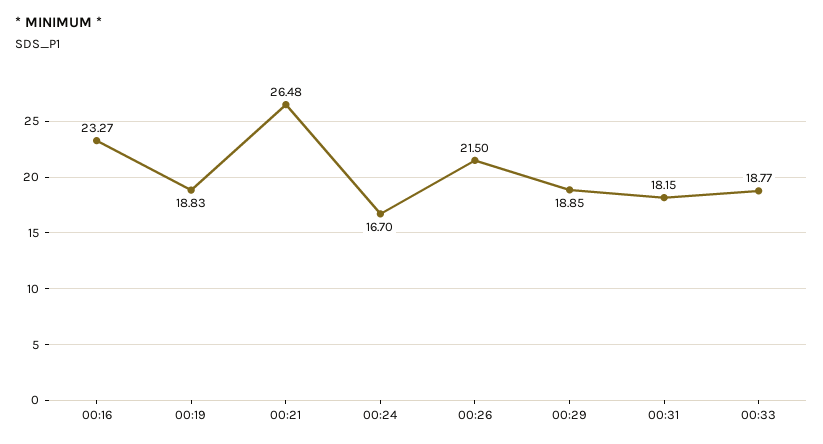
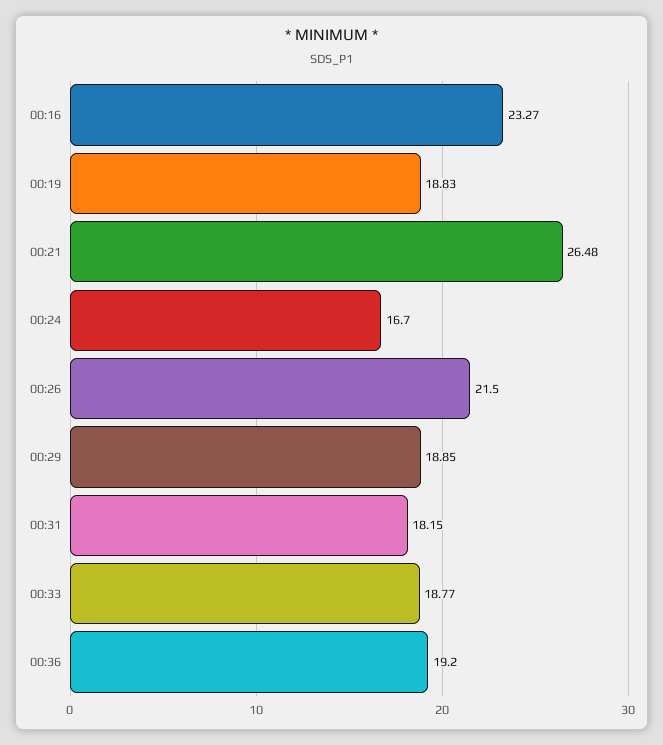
00:36: none -> 19.2

